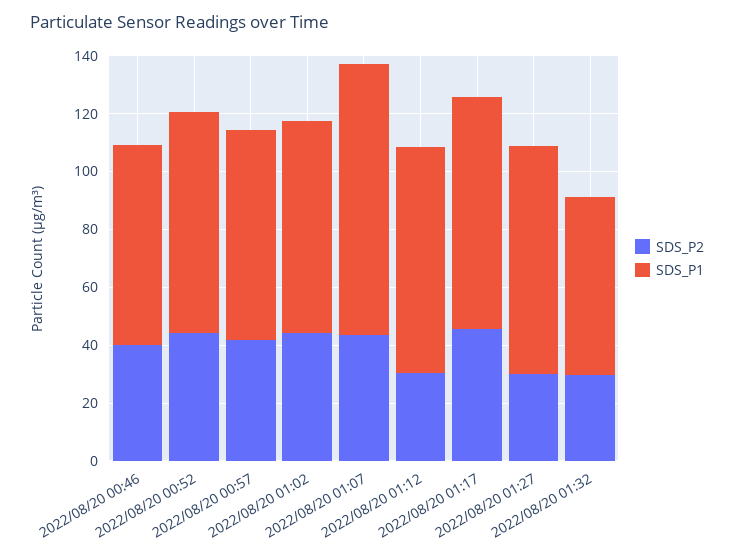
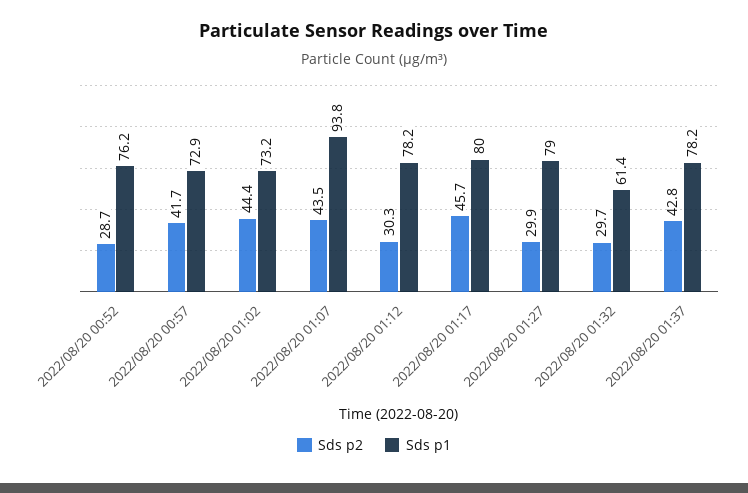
SDS_P2, 2022/08/20 00:46: 40 -> none
SDS_P1, 2022/08/20 00:46: 70 -> none
SDS_P2, 2022/08/20 00:52: 45 -> 28.7
SDS_P2, 2022/08/20 01:37: none -> 42.8
SDS_P1, 2022/08/20 01:37: none -> 78.2

